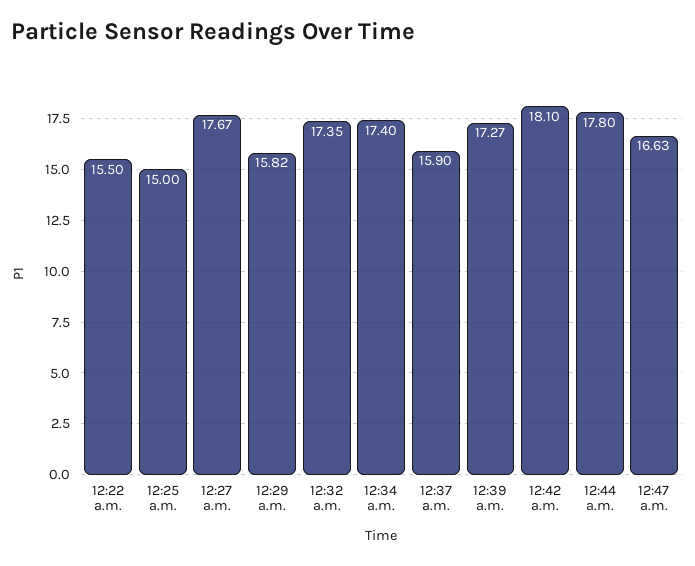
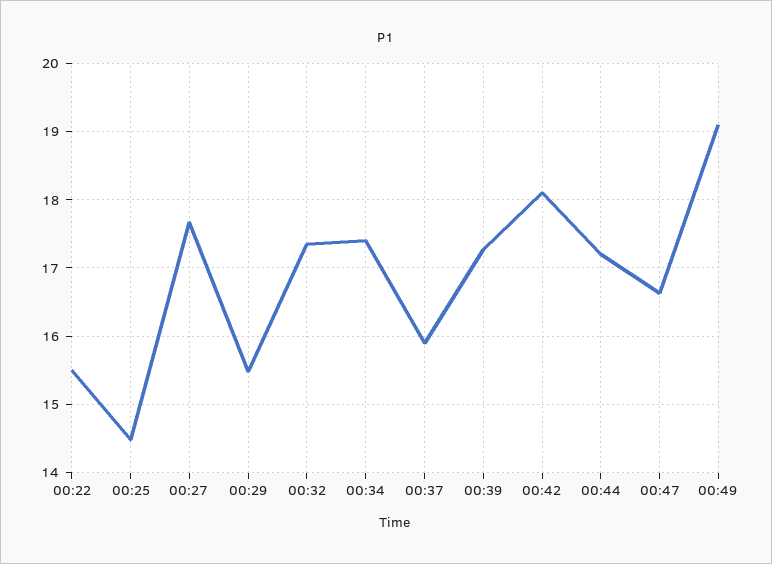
12:25 a.m.: 15 -> 14.5
12:29 a.m.: 15.82 -> 15.5
12:44 a.m.: 17.8 -> 17.2
00:49: none -> 19.1

